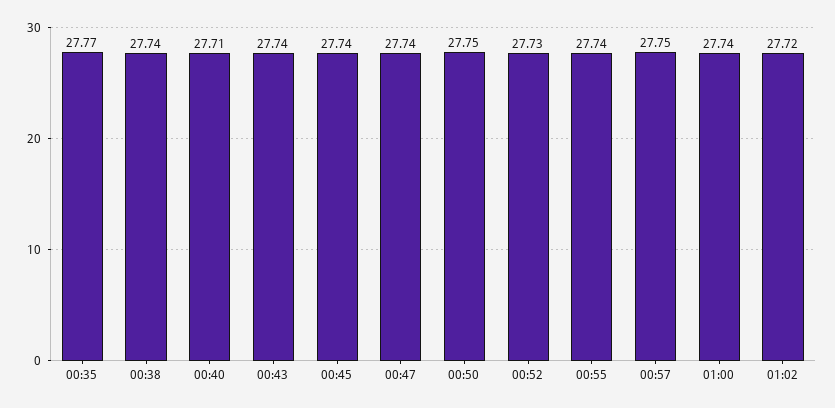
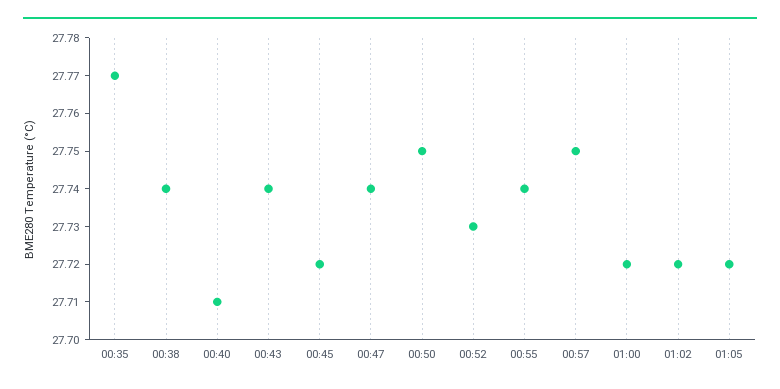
00:45: 27.74 -> 27.72
01:00: 27.74 -> 27.72
01:05: none -> 27.72

